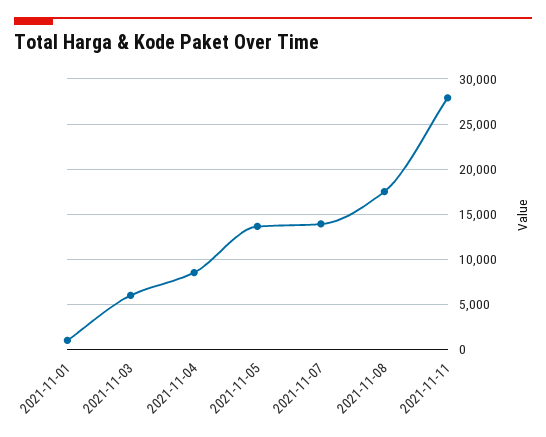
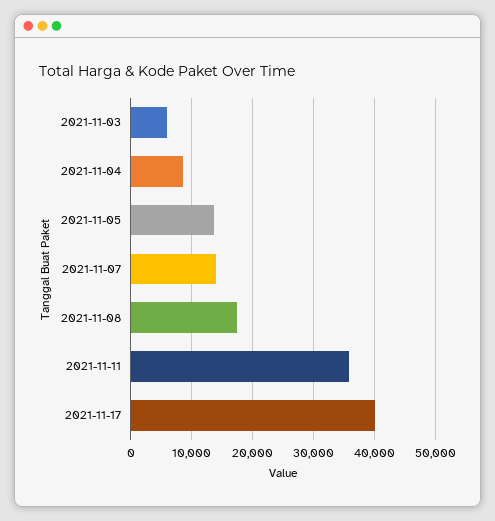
2021-11-01: 1000 -> none
2021-11-11: 28000 -> 36000
2021-11-17: none -> 40000

